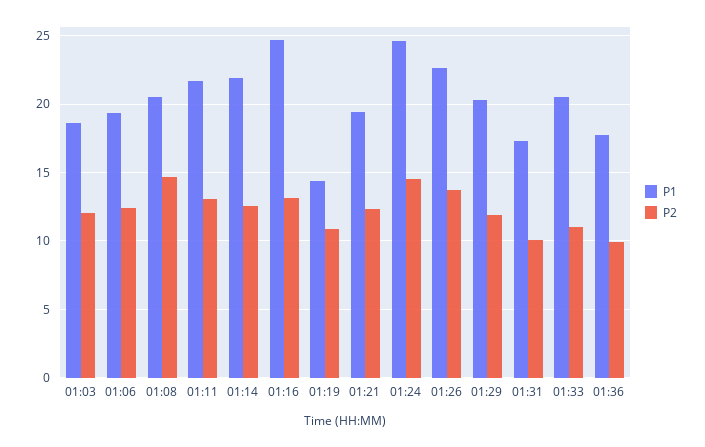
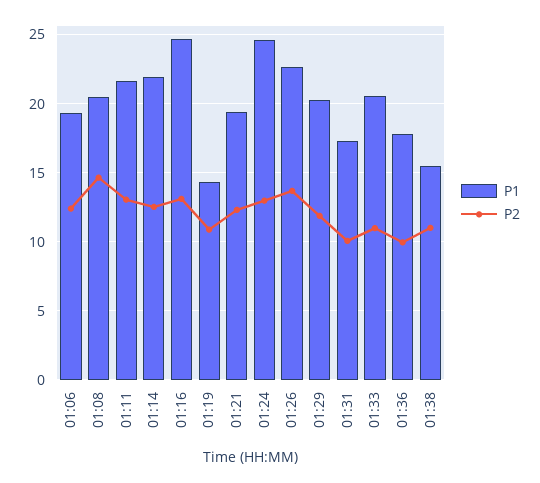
P1, 01:03: 18.5 -> none
P2, 01:03: 12 -> none
P2, 01:24: 14.5 -> 13
P1, 01:38: none -> 15.5
P2, 01:38: none -> 11

